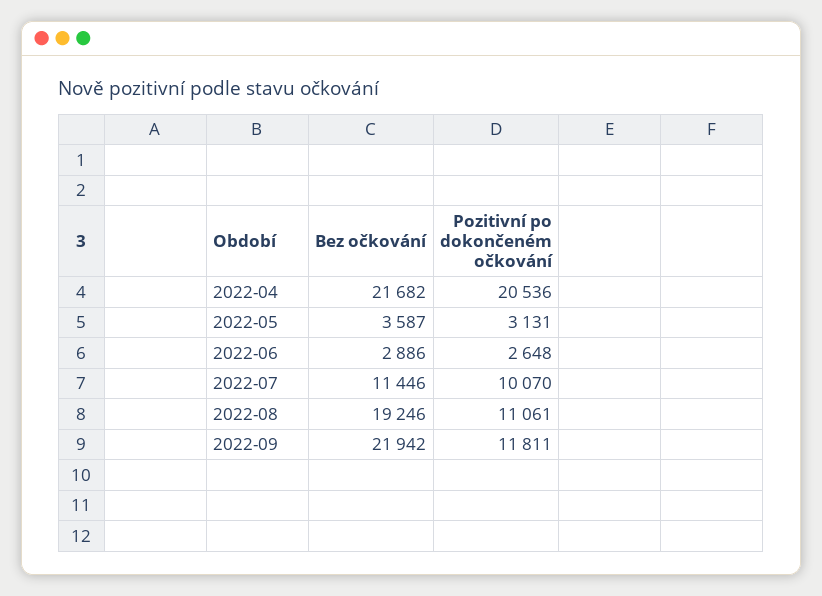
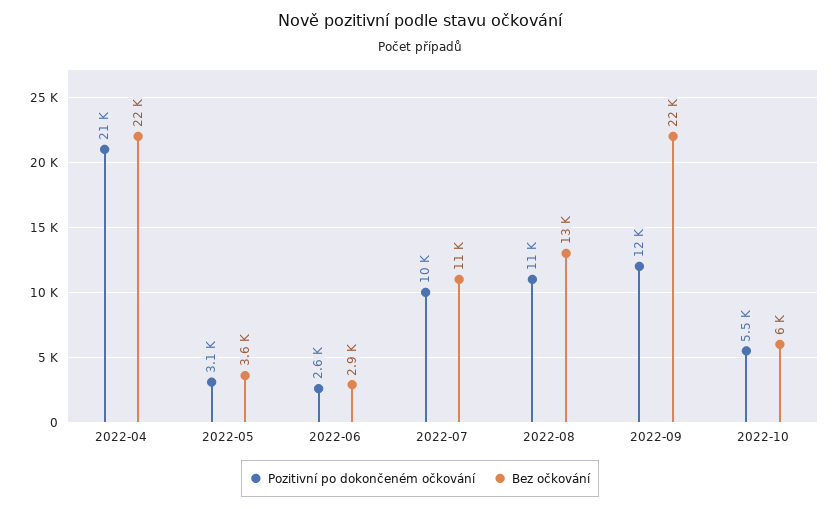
Bez očkování, 2022-08: 19246 -> 13000
Pozitivní po dokončeném očkování, 2022-10: none -> 5500
Bez očkování, 2022-10: none -> 6000

